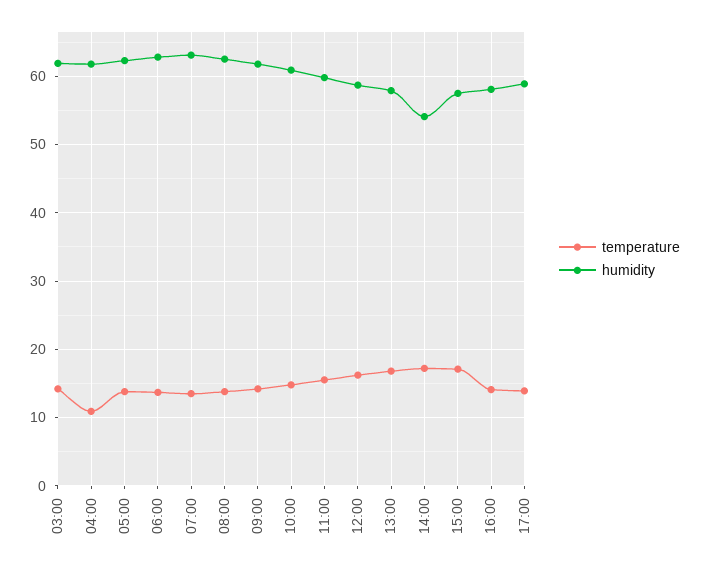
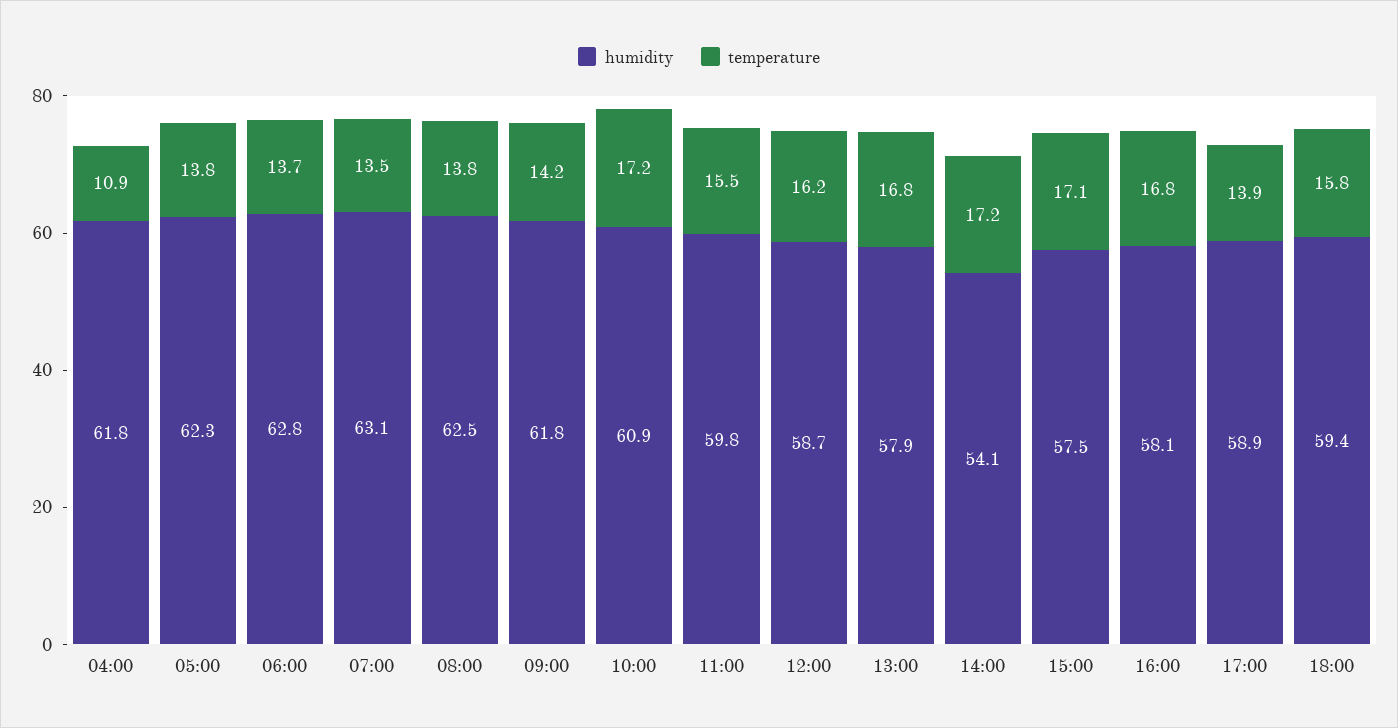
temperature, 03:00: 14 -> none
humidity, 03:00: 62 -> none
temperature, 10:00: 15 -> 17.2
temperature, 16:00: 14 -> 16.8
humidity, 18:00: none -> 59.4
temperature, 18:00: none -> 15.8

